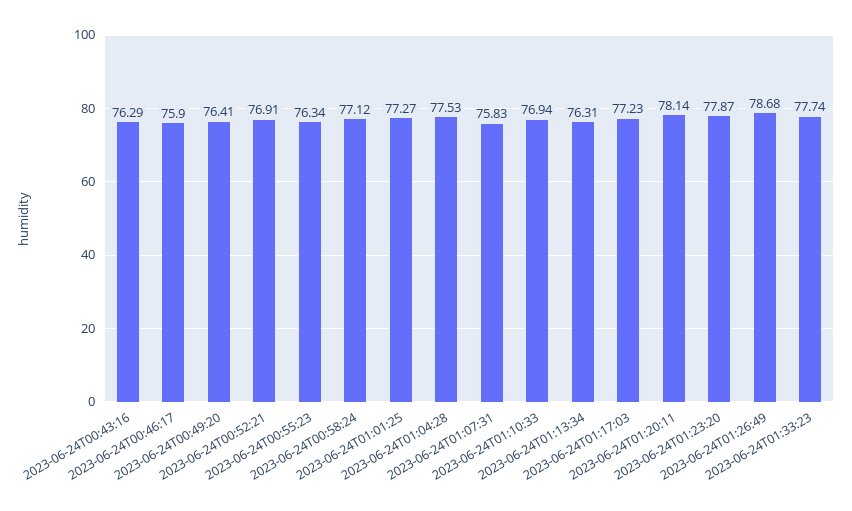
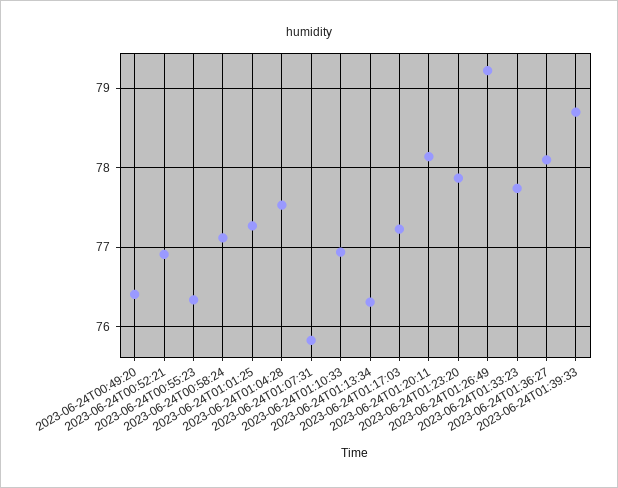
2023-06-24T00:43:16: 76.29 -> none
2023-06-24T00:46:17: 75.9 -> none
2023-06-24T01:26:49: 78.68 -> 79.2
2023-06-24T01:36:27: none -> 78.1
2023-06-24T01:39:33: none -> 78.7

